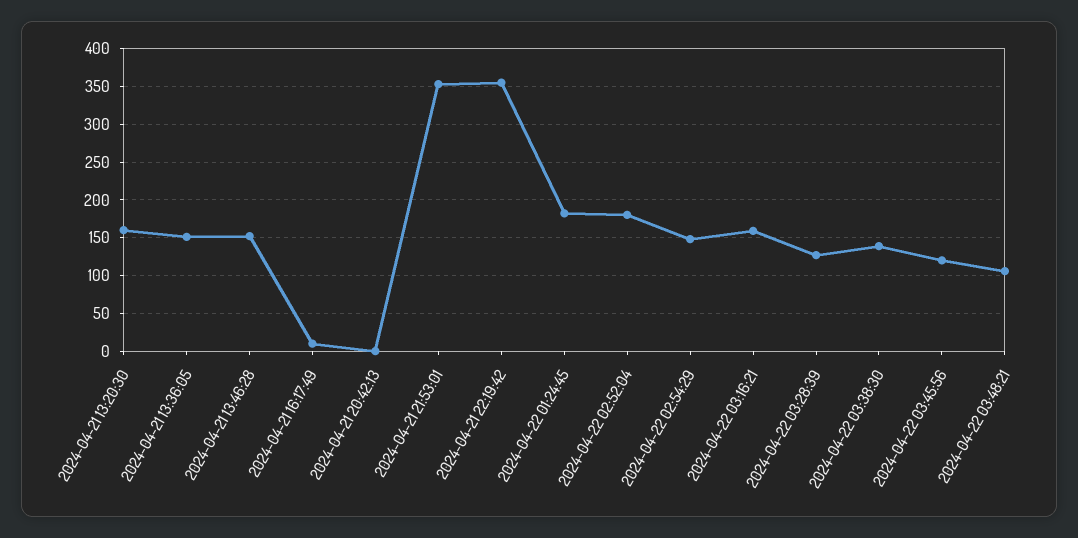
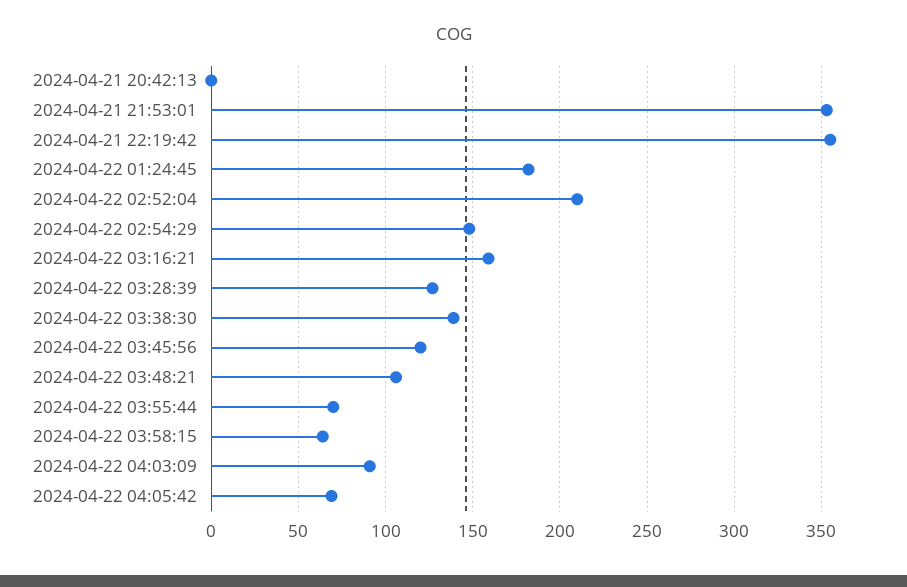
2024-04-21 13:20:30: 160 -> none
2024-04-21 13:36:05: 150 -> none
2024-04-21 13:46:28: 150 -> none
2024-04-21 16:17:49: 10 -> none
2024-04-22 02:52:04: 180 -> 210
2024-04-22 03:55:44: none -> 70
2024-04-22 03:58:15: none -> 65
2024-04-22 04:03:09: none -> 90
2024-04-22 04:05:42: none -> 70

